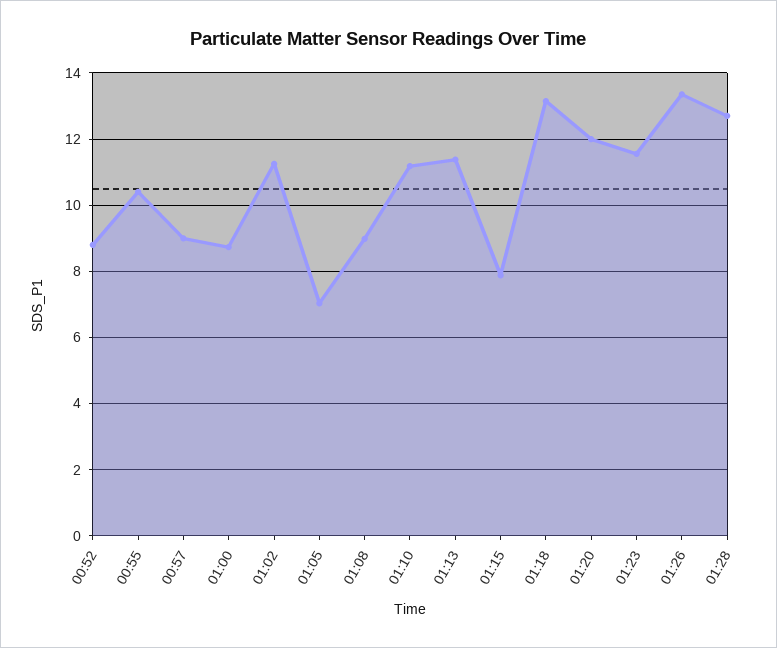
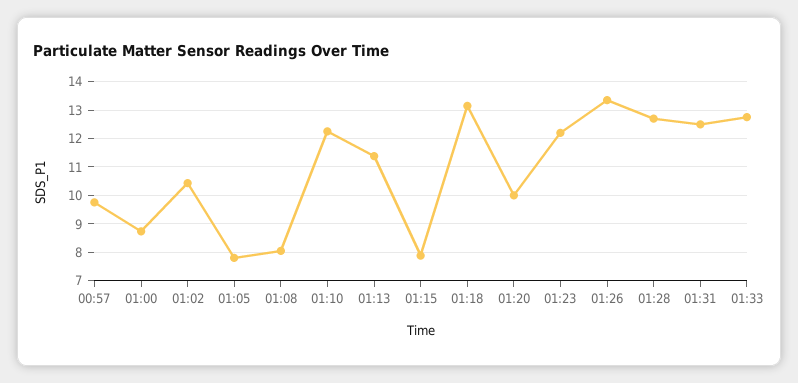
00:52: 8.8 -> none
00:55: 10.4 -> none
00:57: 9 -> 9.75
01:02: 11.2 -> 10.5
01:05: 7 -> 7.75
01:08: 9 -> 8
01:10: 11.2 -> 12.25
01:20: 12 -> 10
01:23: 11.6 -> 12.25
01:31: none -> 12.5
01:33: none -> 12.75

